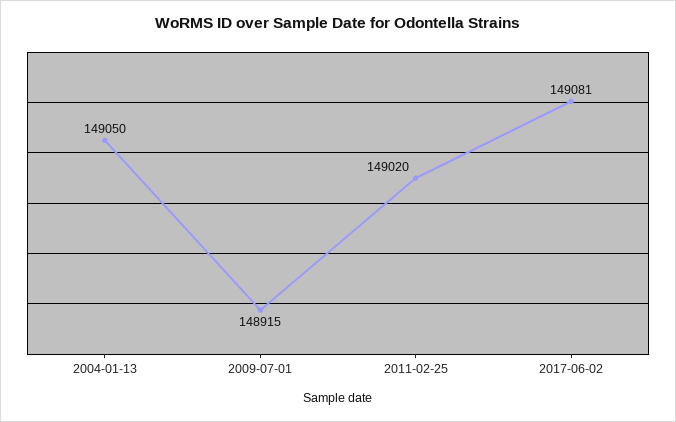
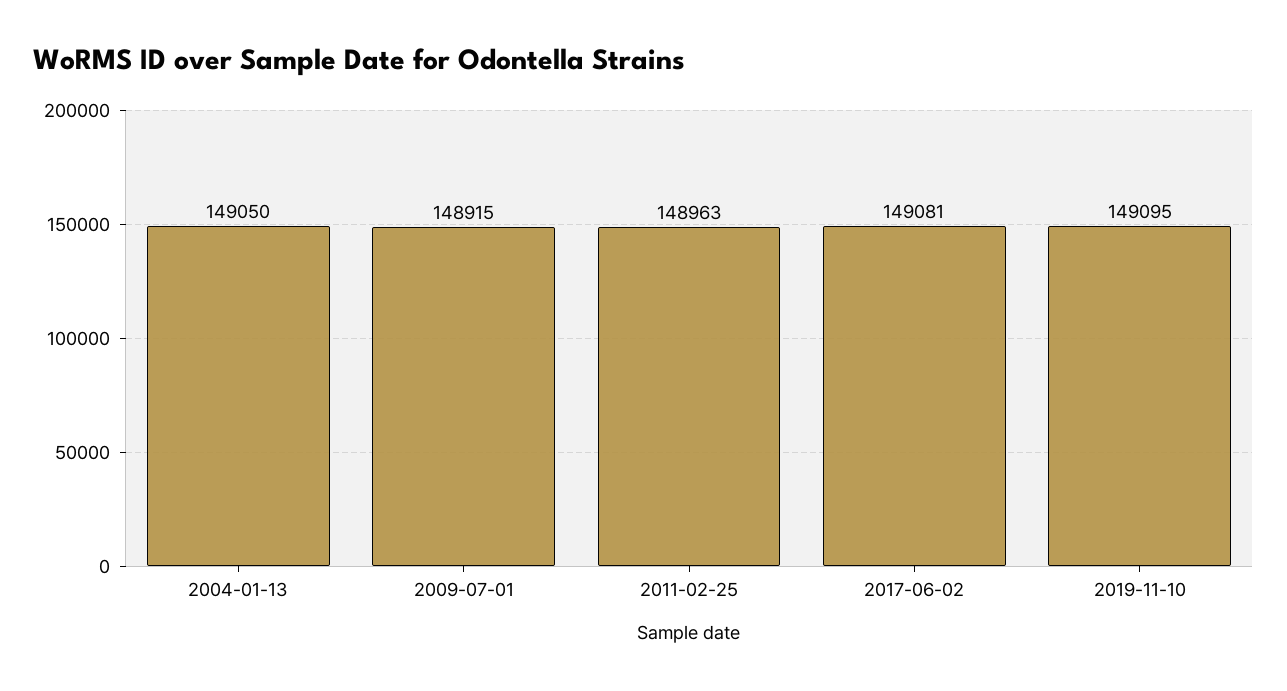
2011-02-25: 149020 -> 148963
2019-11-10: none -> 149095

